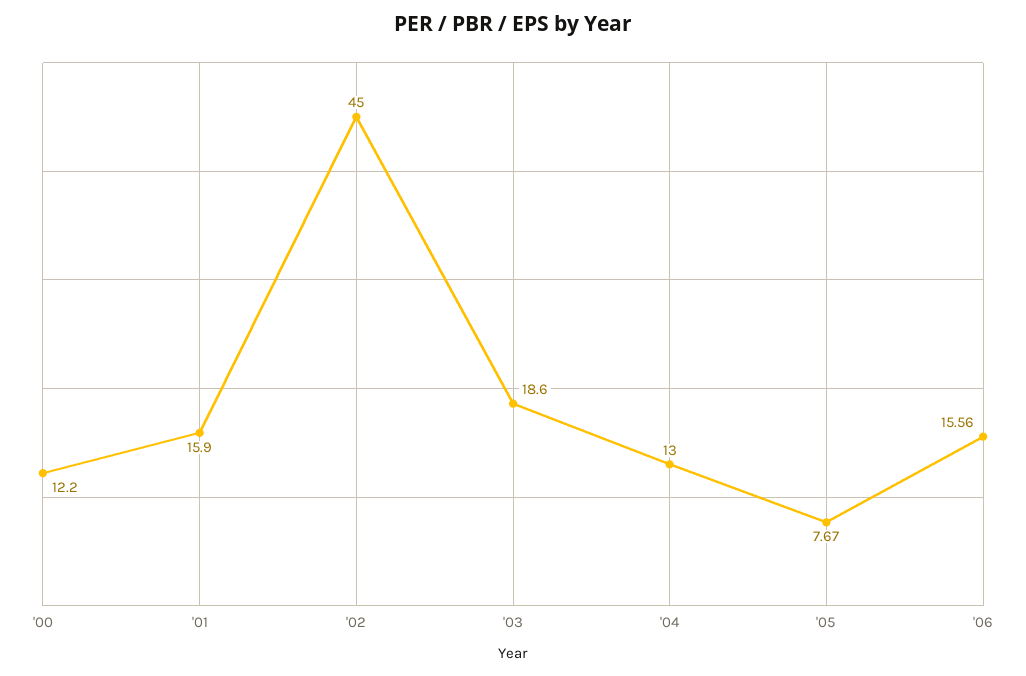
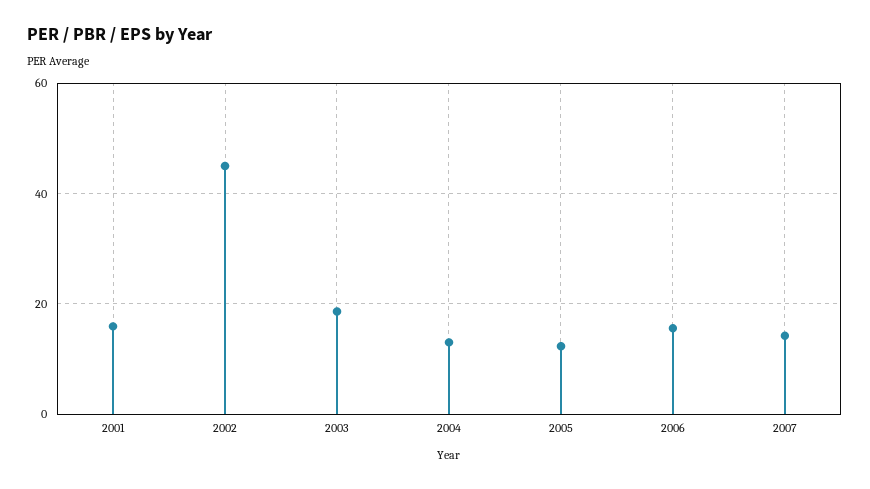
'00: 12.2 -> none
'05: 7.67 -> 12
2007: none -> 14

